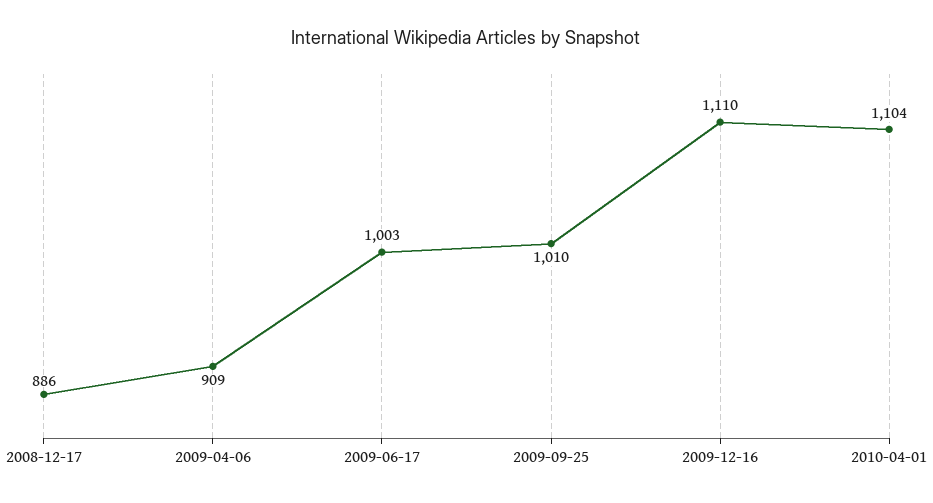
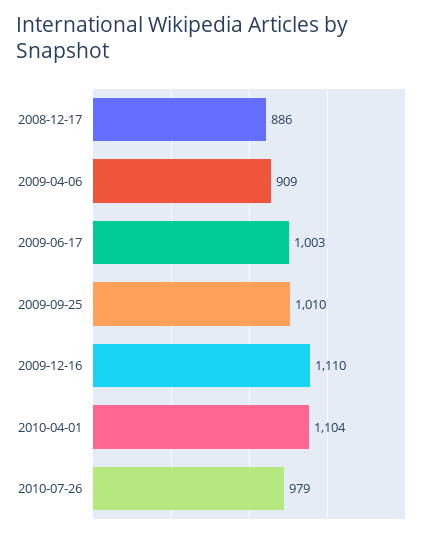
2010-07-26: none -> 979

